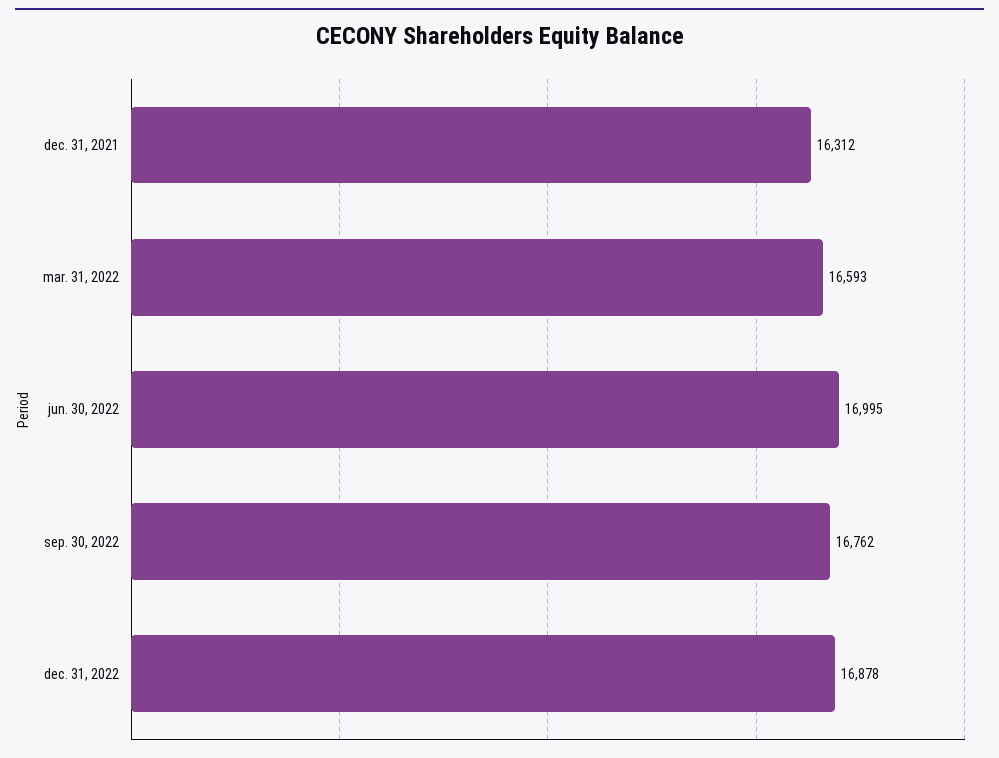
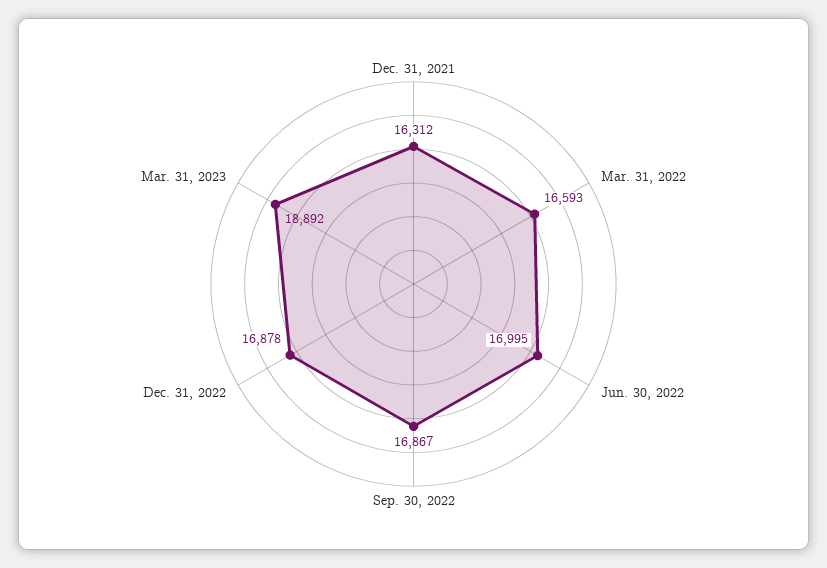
sep. 30, 2022: 16762 -> 16867
Mar. 31, 2023: none -> 18892

